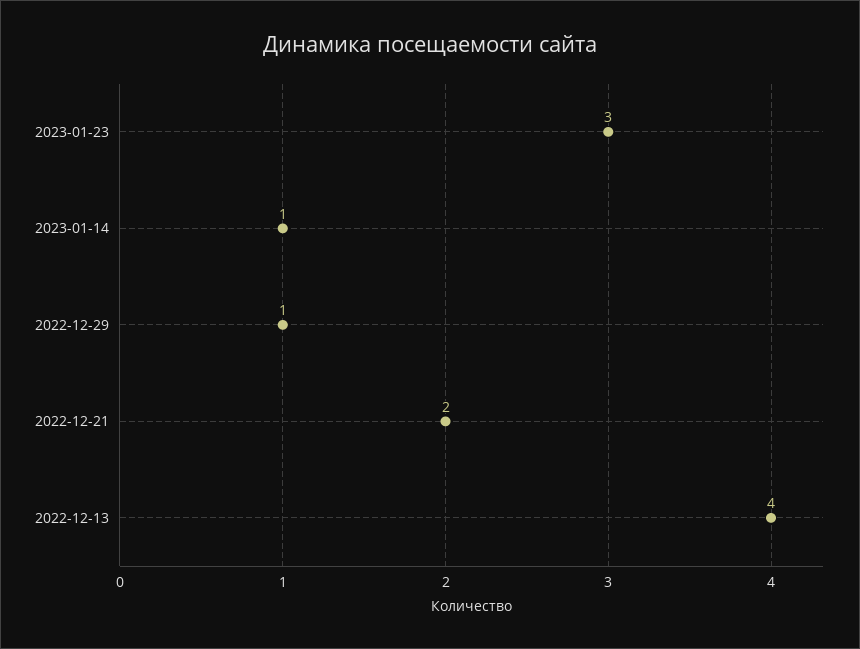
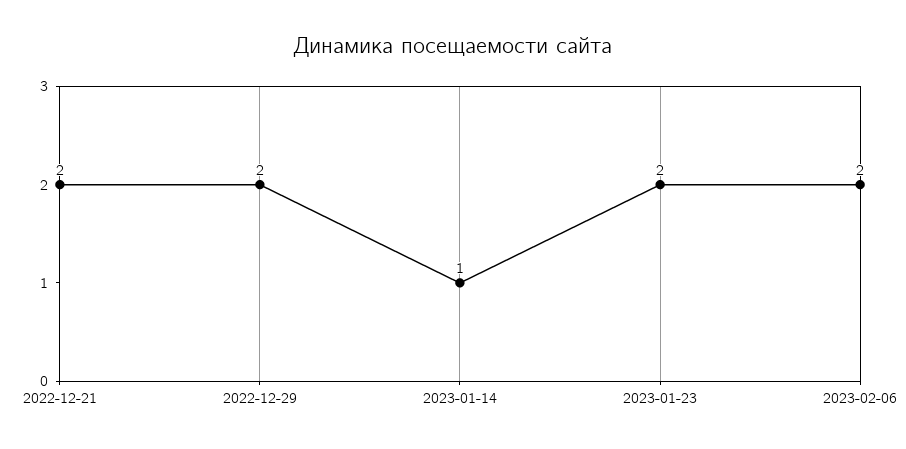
2023-01-23: 3 -> 2
2022-12-29: 1 -> 2
2022-12-13: 4 -> none
2023-02-06: none -> 2

